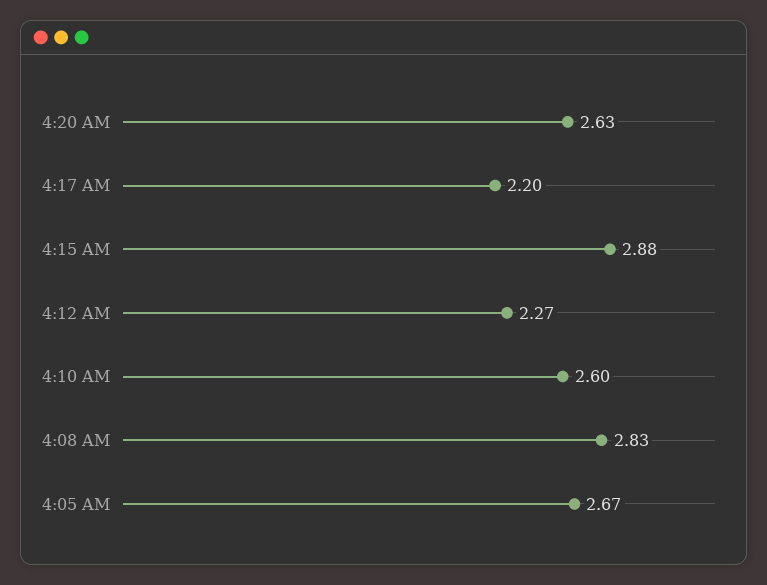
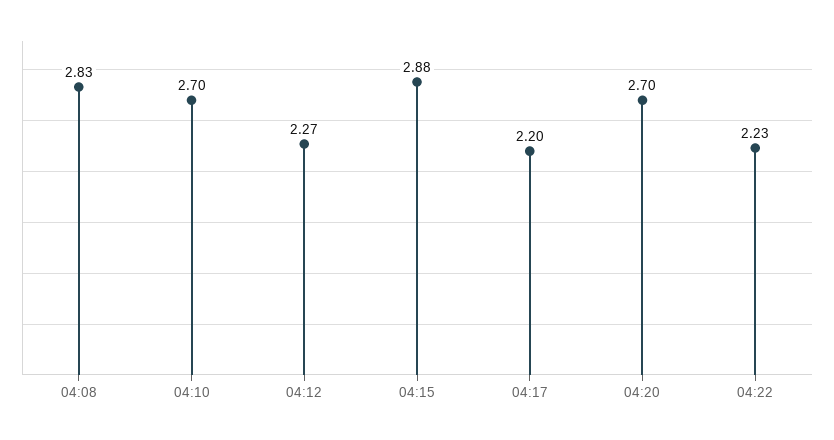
4:20 AM: 2.63 -> 2.7
4:10 AM: 2.6 -> 2.7
4:05 AM: 2.67 -> none
04:22: none -> 2.23

